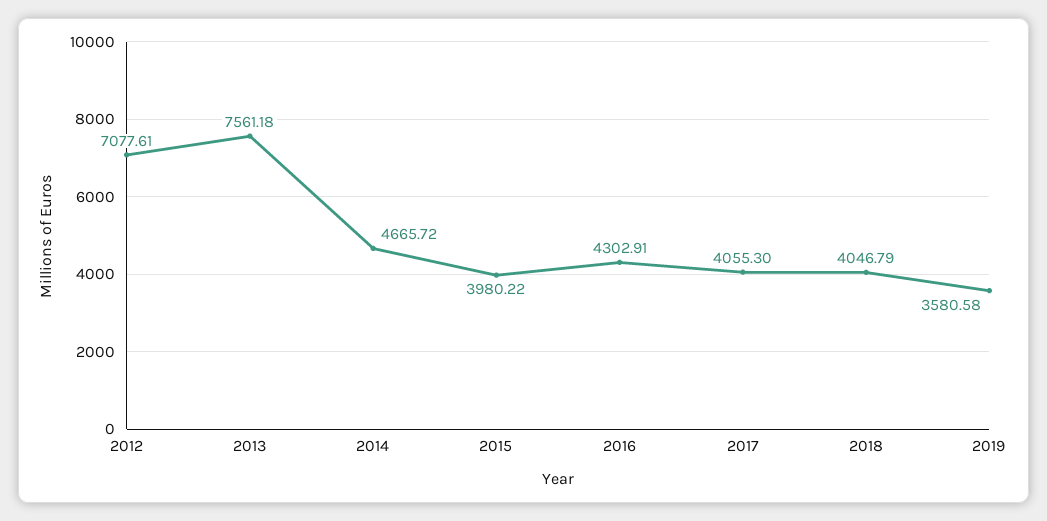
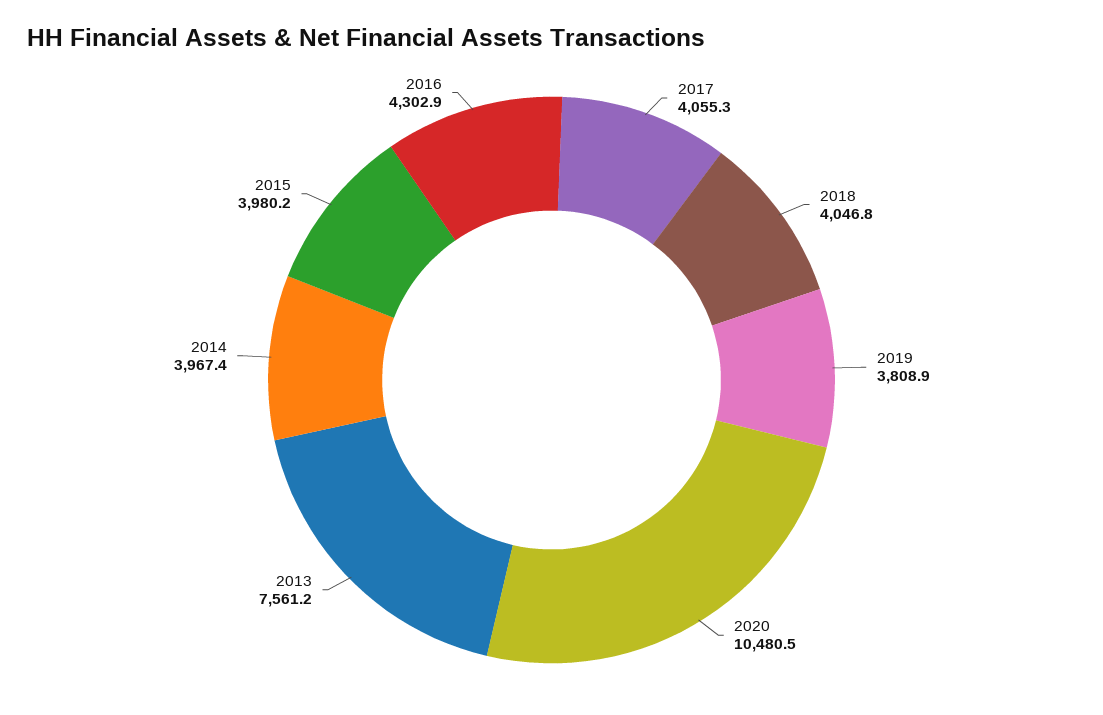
2012: 7077.61 -> none
2014: 4665.72 -> 3967.4
2019: 3580.58 -> 3808.9
2020: none -> 10480.5

